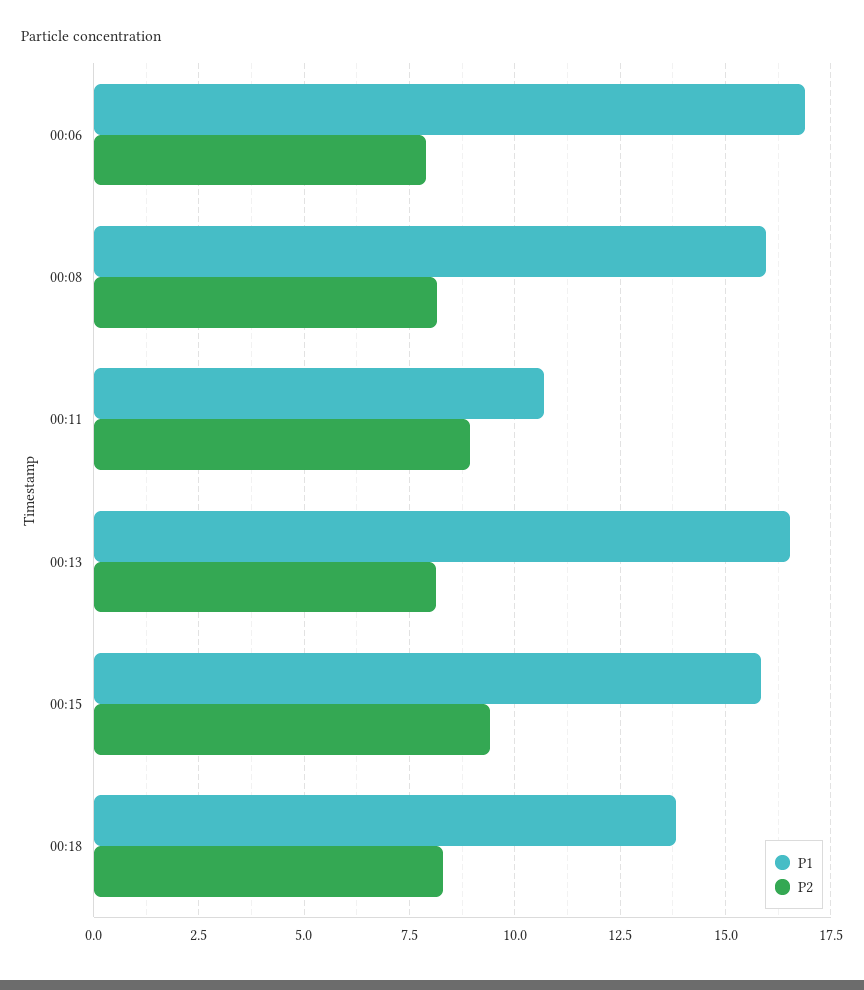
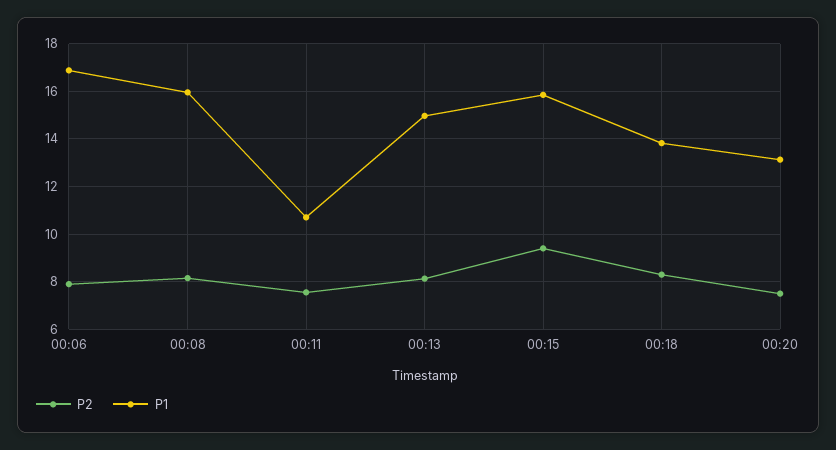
P2, 00:11: 9 -> 7.5
P1, 00:13: 16.5 -> 15
P2, 00:20: none -> 7.5
P1, 00:20: none -> 13

